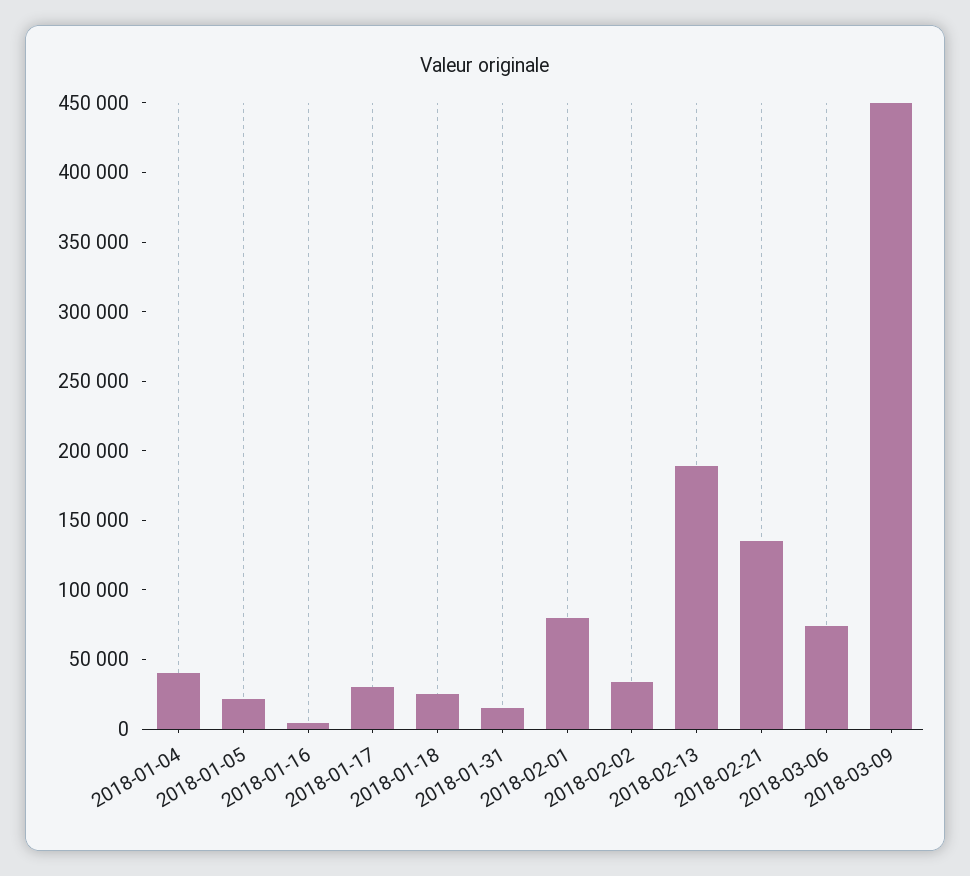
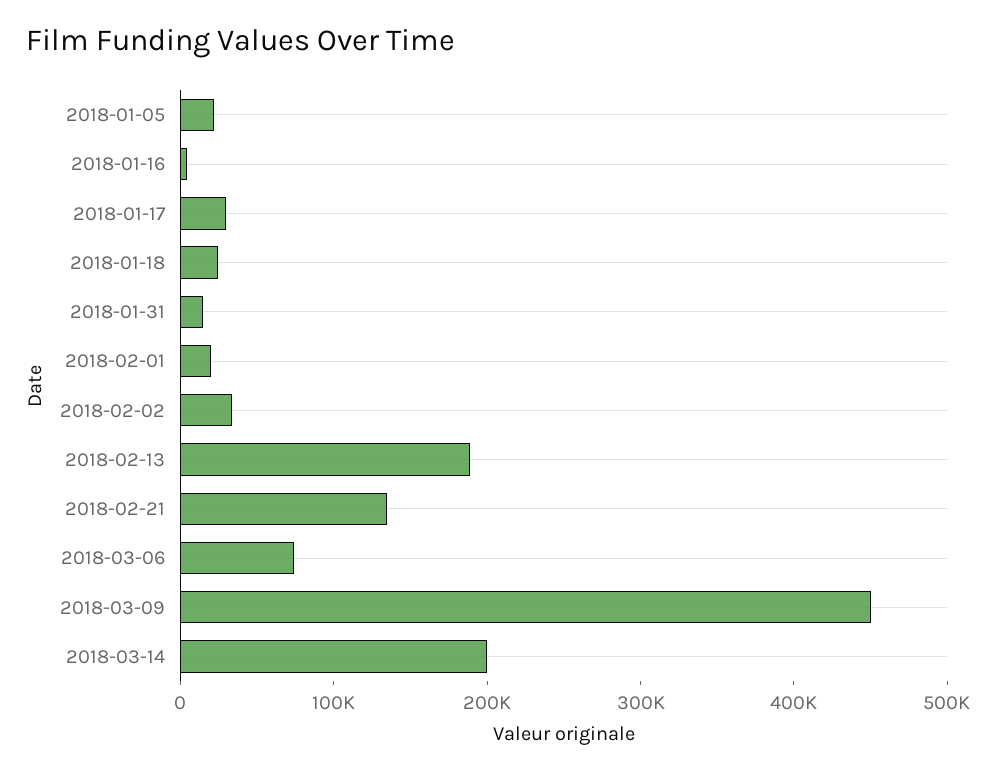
2018-01-04: 40000 -> none
2018-02-01: 80000 -> 20000
2018-03-14: none -> 200000

